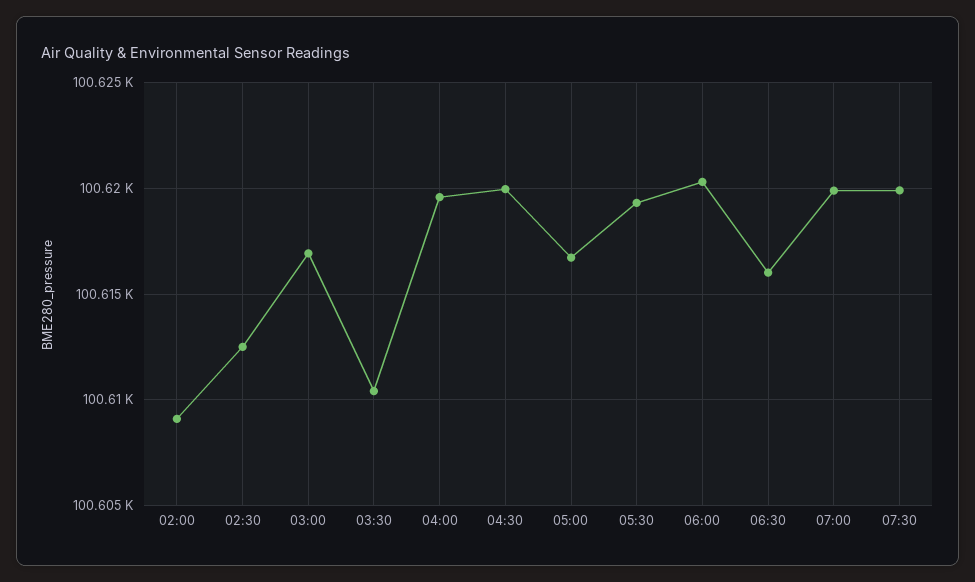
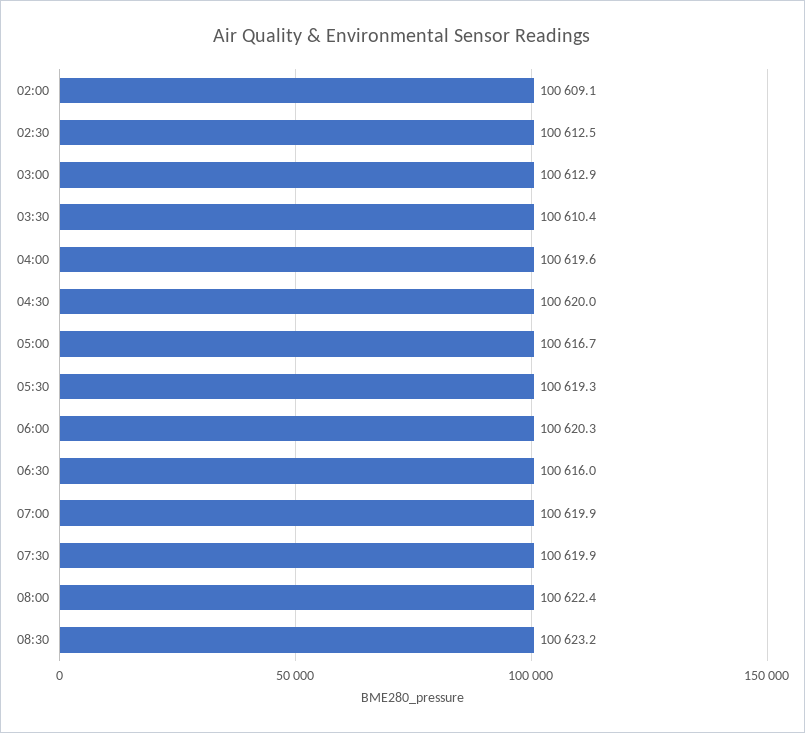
03:00: 100617 -> 100612.9
08:00: none -> 100622.4
08:30: none -> 100623.2

